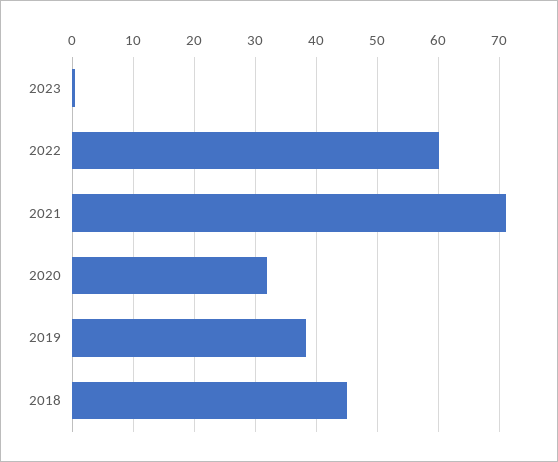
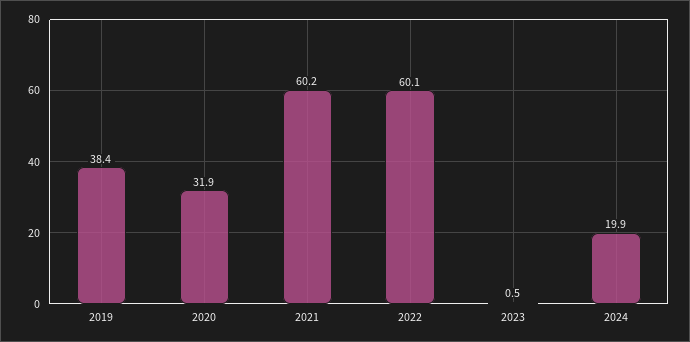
2021: 71 -> 60.2
2018: 45 -> none
2024: none -> 19.9

